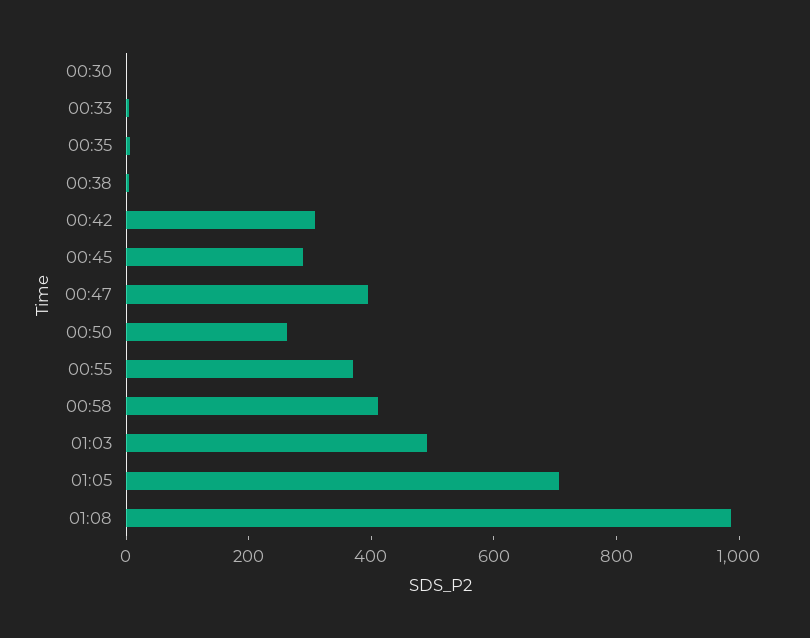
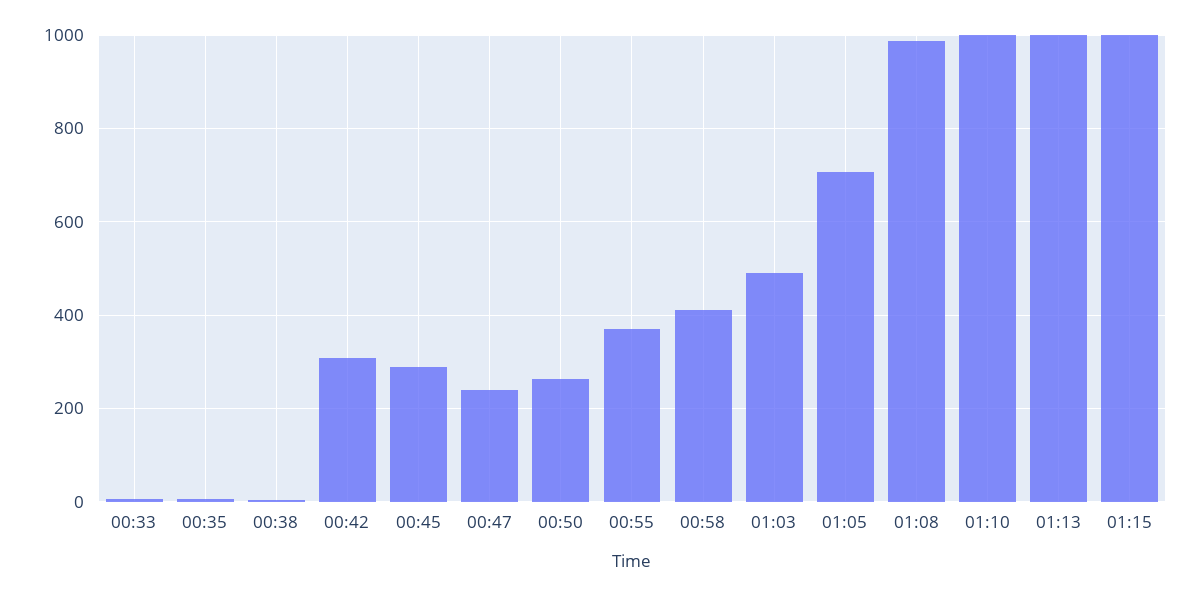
00:30: 0 -> none
00:47: 400 -> 240
01:10: none -> 1000
01:13: none -> 1000
01:15: none -> 1000

